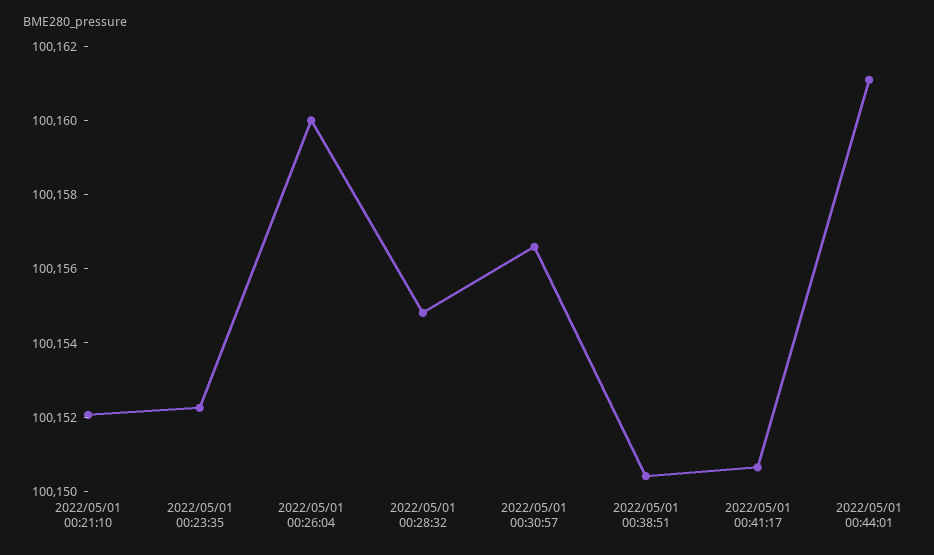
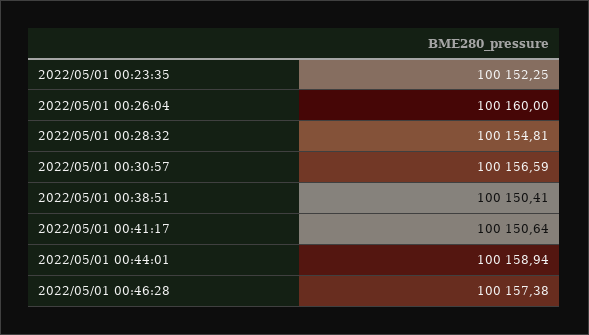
2022/05/01 00:21:10: 100152 -> none
2022/05/01 00:44:01: 100161 -> 100158.94
2022/05/01 00:46:28: none -> 100157.38

